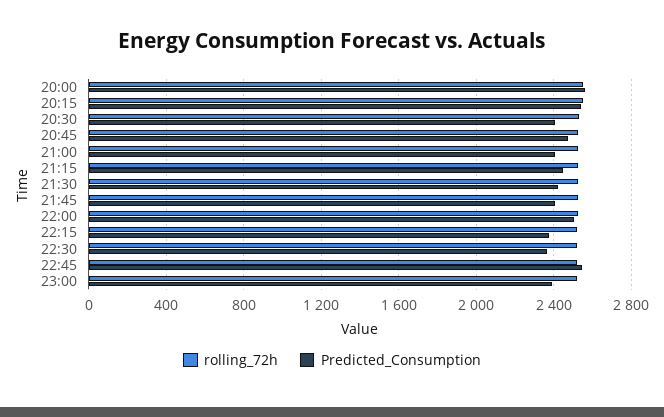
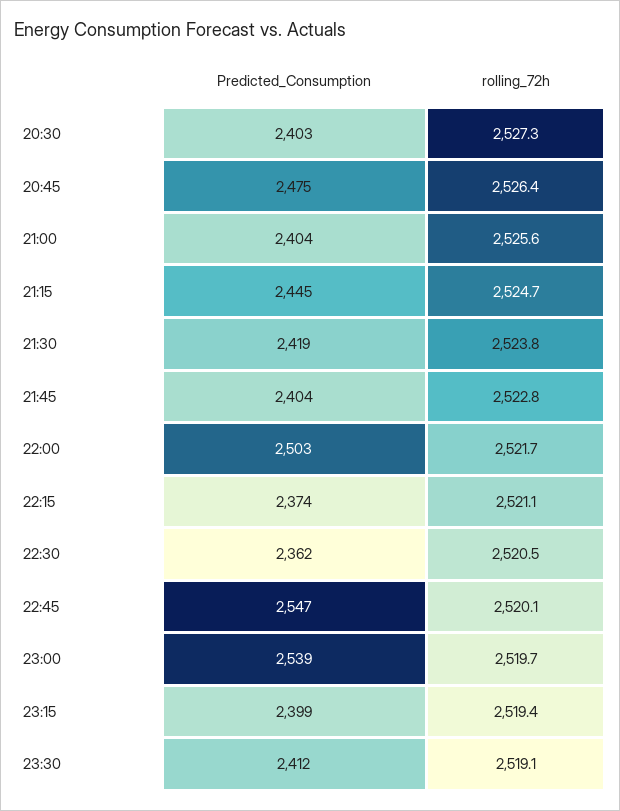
rolling_72h, 20:00: 2550 -> none
Predicted_Consumption, 20:00: 2550 -> none
rolling_72h, 20:15: 2550 -> none
Predicted_Consumption, 20:15: 2550 -> none
Predicted_Consumption, 23:00: 2400 -> 2539
Predicted_Consumption, 23:15: none -> 2399
rolling_72h, 23:15: none -> 2519.4
Predicted_Consumption, 23:30: none -> 2412
rolling_72h, 23:30: none -> 2519.1

